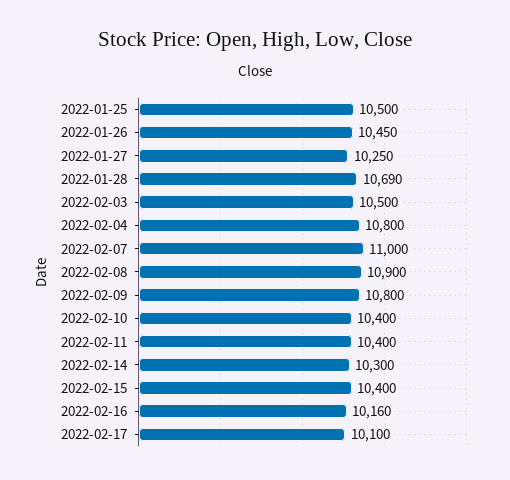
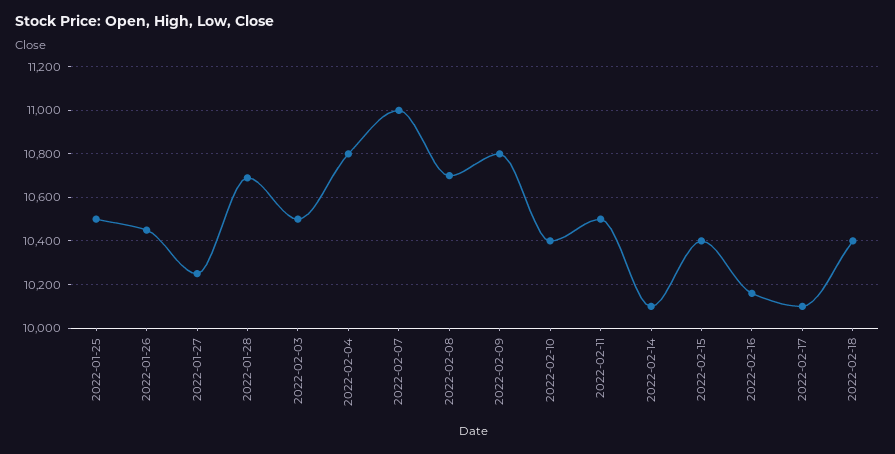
2022-02-08: 10900 -> 10700
2022-02-11: 10400 -> 10500
2022-02-14: 10300 -> 10100
2022-02-18: none -> 10400

